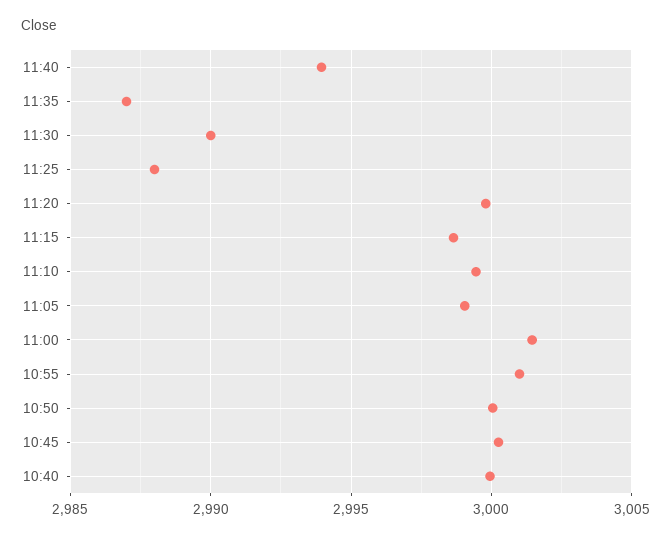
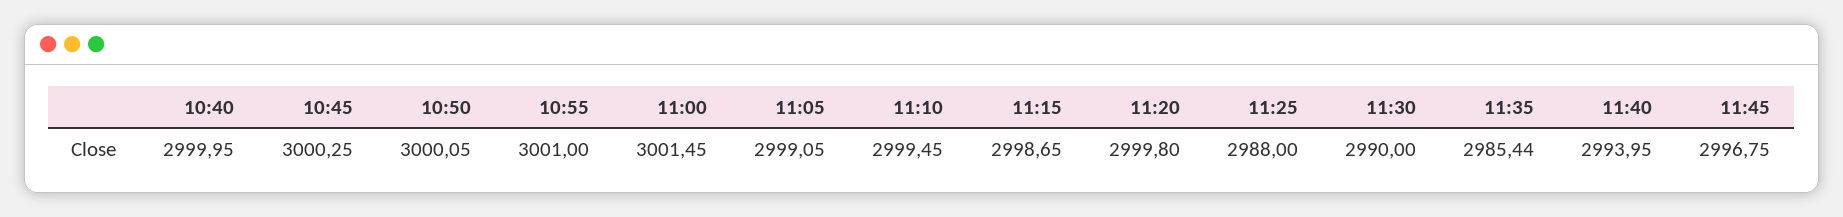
11:35: 2987 -> 2985.44
11:45: none -> 2996.75

